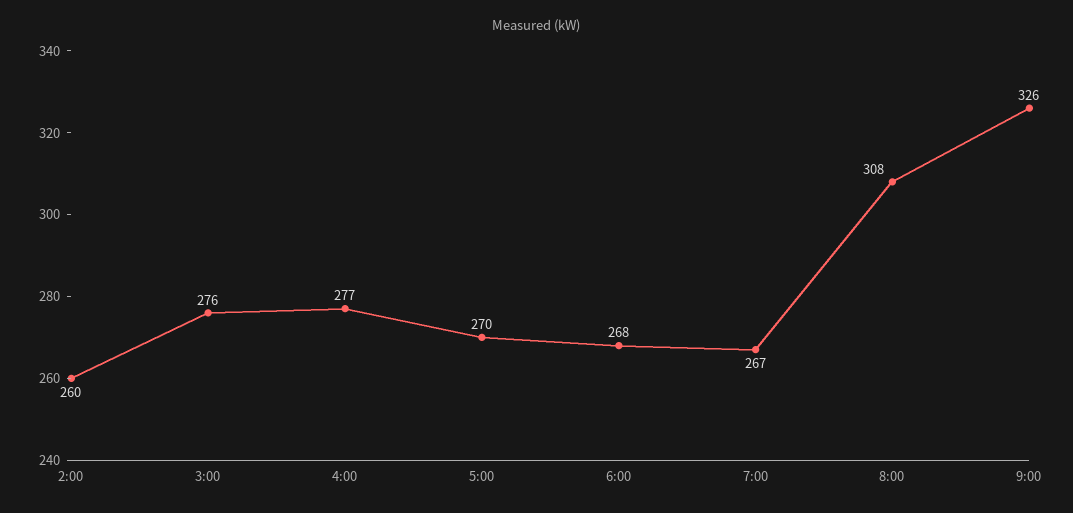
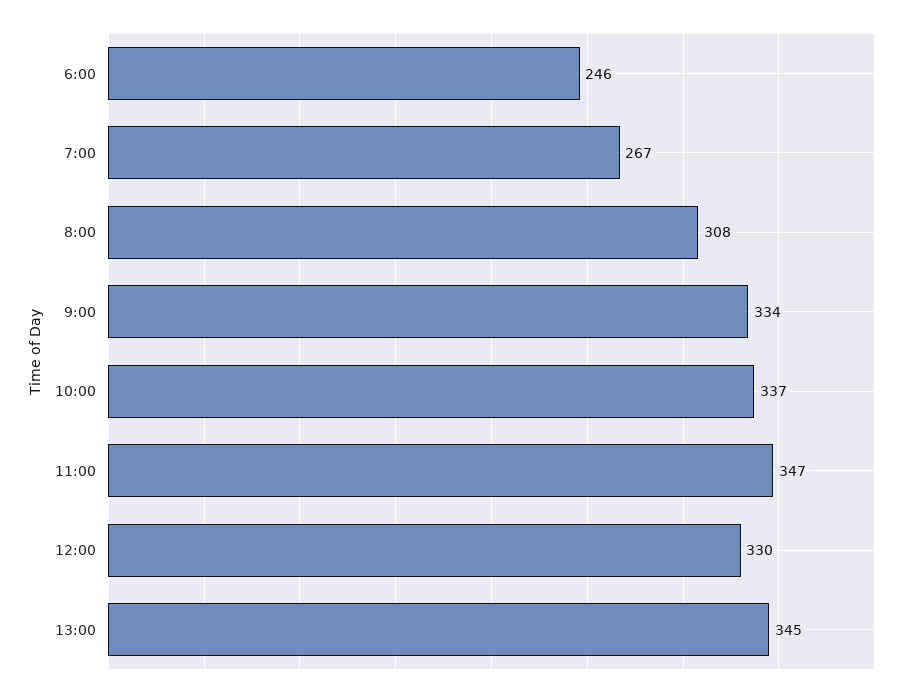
2:00: 260 -> none
3:00: 276 -> none
4:00: 277 -> none
5:00: 270 -> none
6:00: 268 -> 246
9:00: 326 -> 334
10:00: none -> 337
11:00: none -> 347
12:00: none -> 330
13:00: none -> 345

